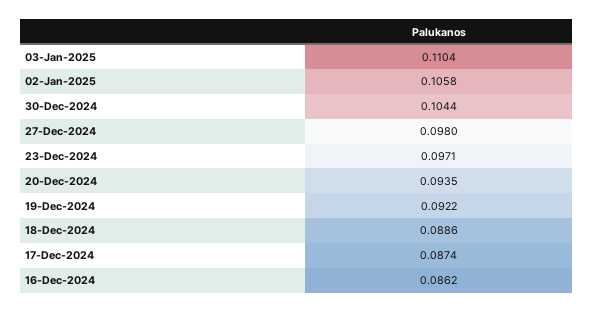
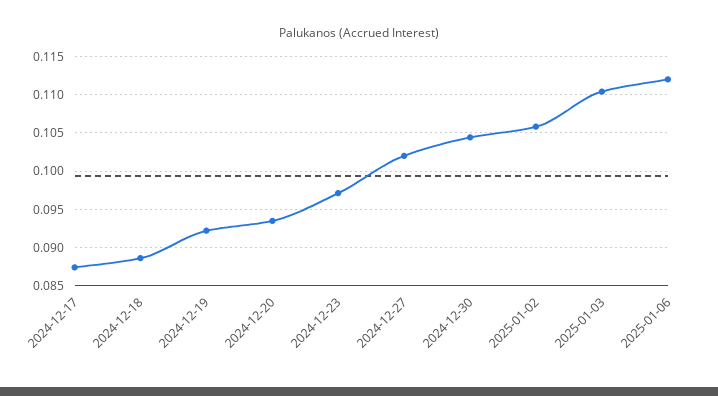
27-Dec-2024: 0.098 -> 0.102
16-Dec-2024: 0.0862 -> none
2025-01-06: none -> 0.112

